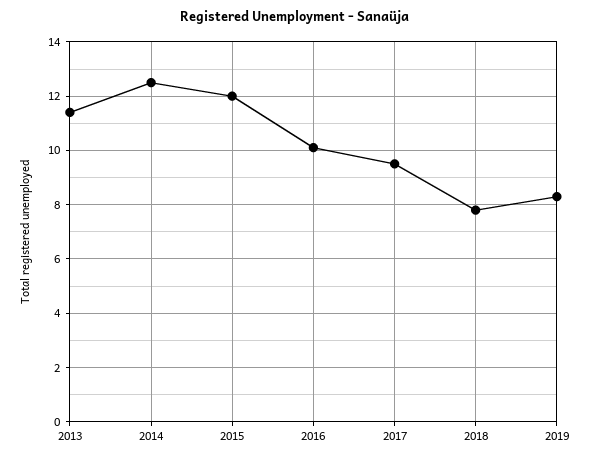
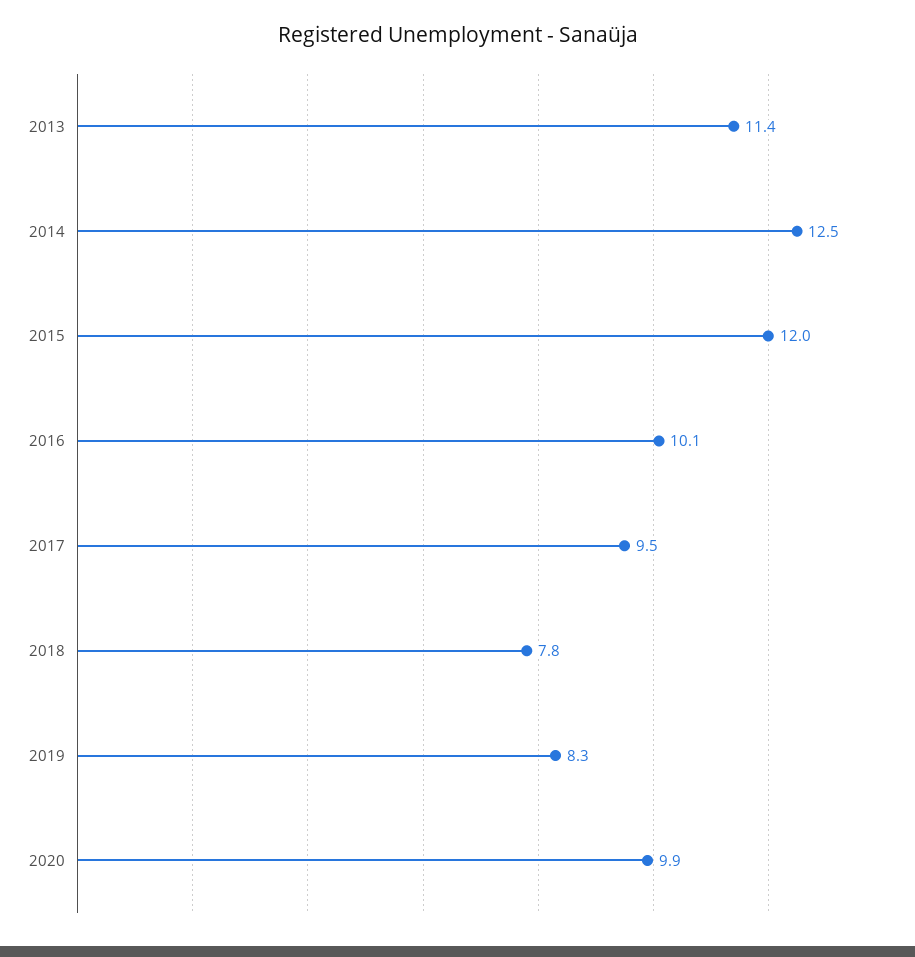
2020: none -> 9.9

